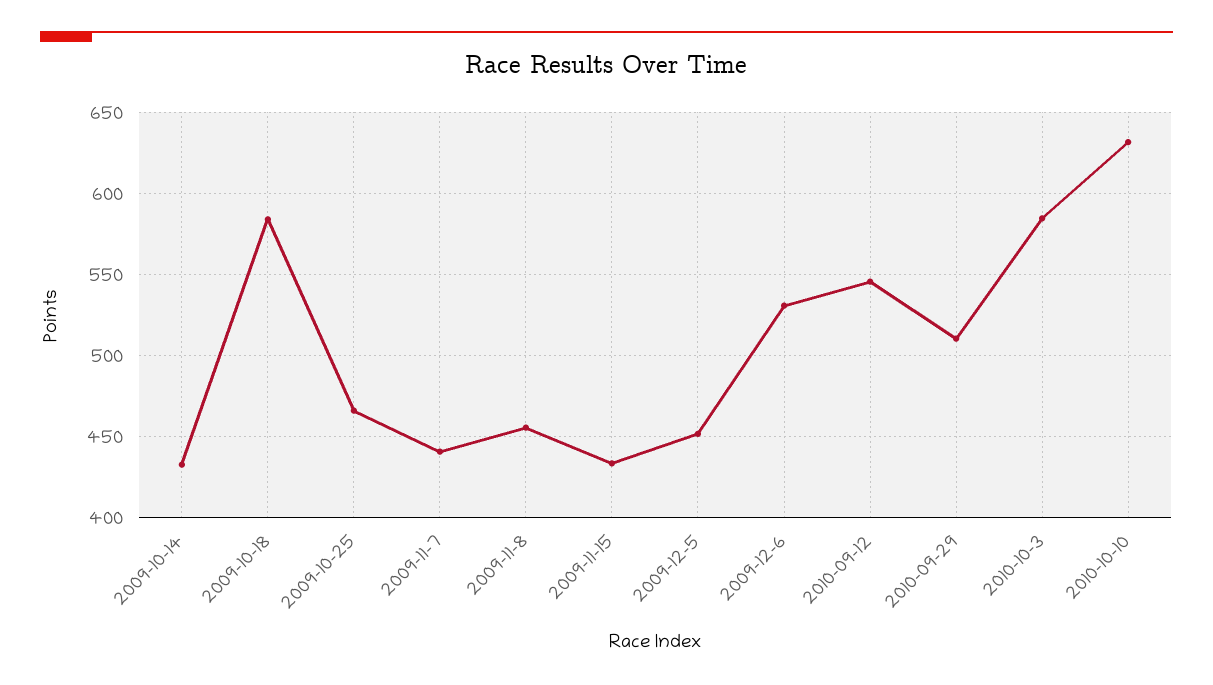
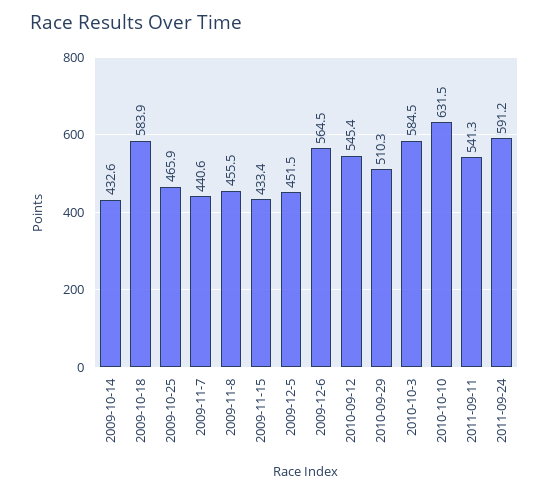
2009-12-6: 530 -> 564.5
2011-09-11: none -> 541.3
2011-09-24: none -> 591.2

